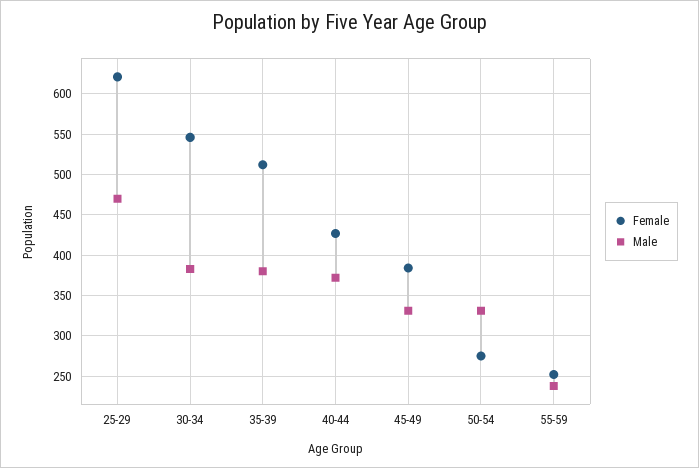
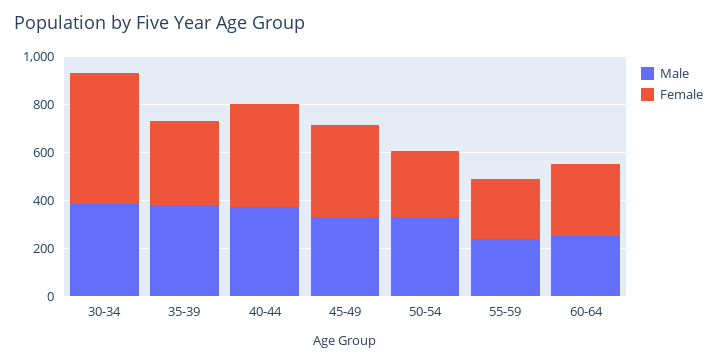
Female, 25-29: 620 -> none
Male, 25-29: 470 -> none
Female, 35-39: 510 -> 350
Male, 60-64: none -> 250
Female, 60-64: none -> 300

